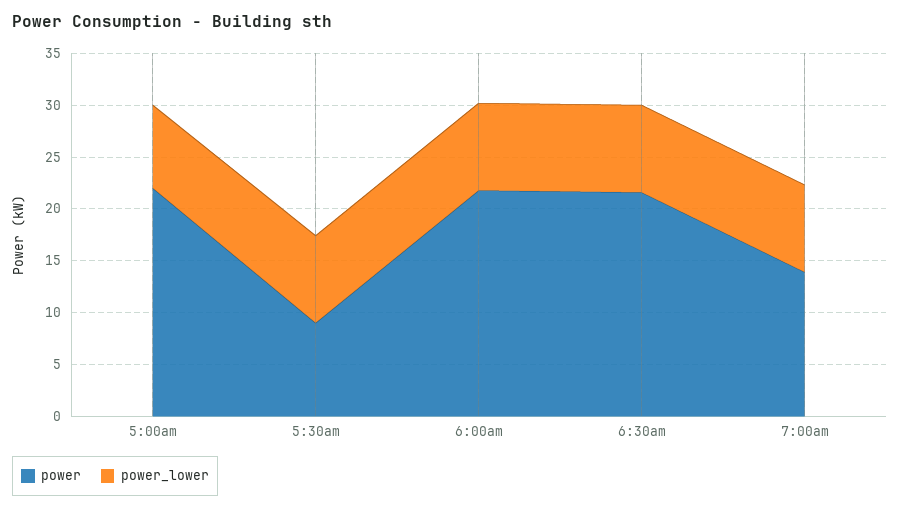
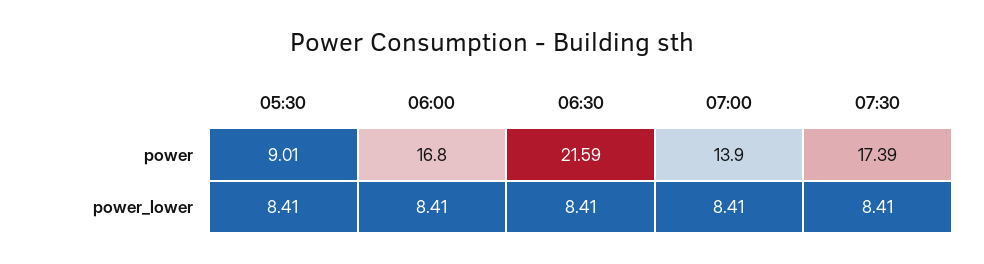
power, 5:00am: 22 -> none
power_lower, 5:00am: 8 -> none
power, 6:00am: 22 -> 16.8
power, 07:30: none -> 17.39
power_lower, 07:30: none -> 8.41

